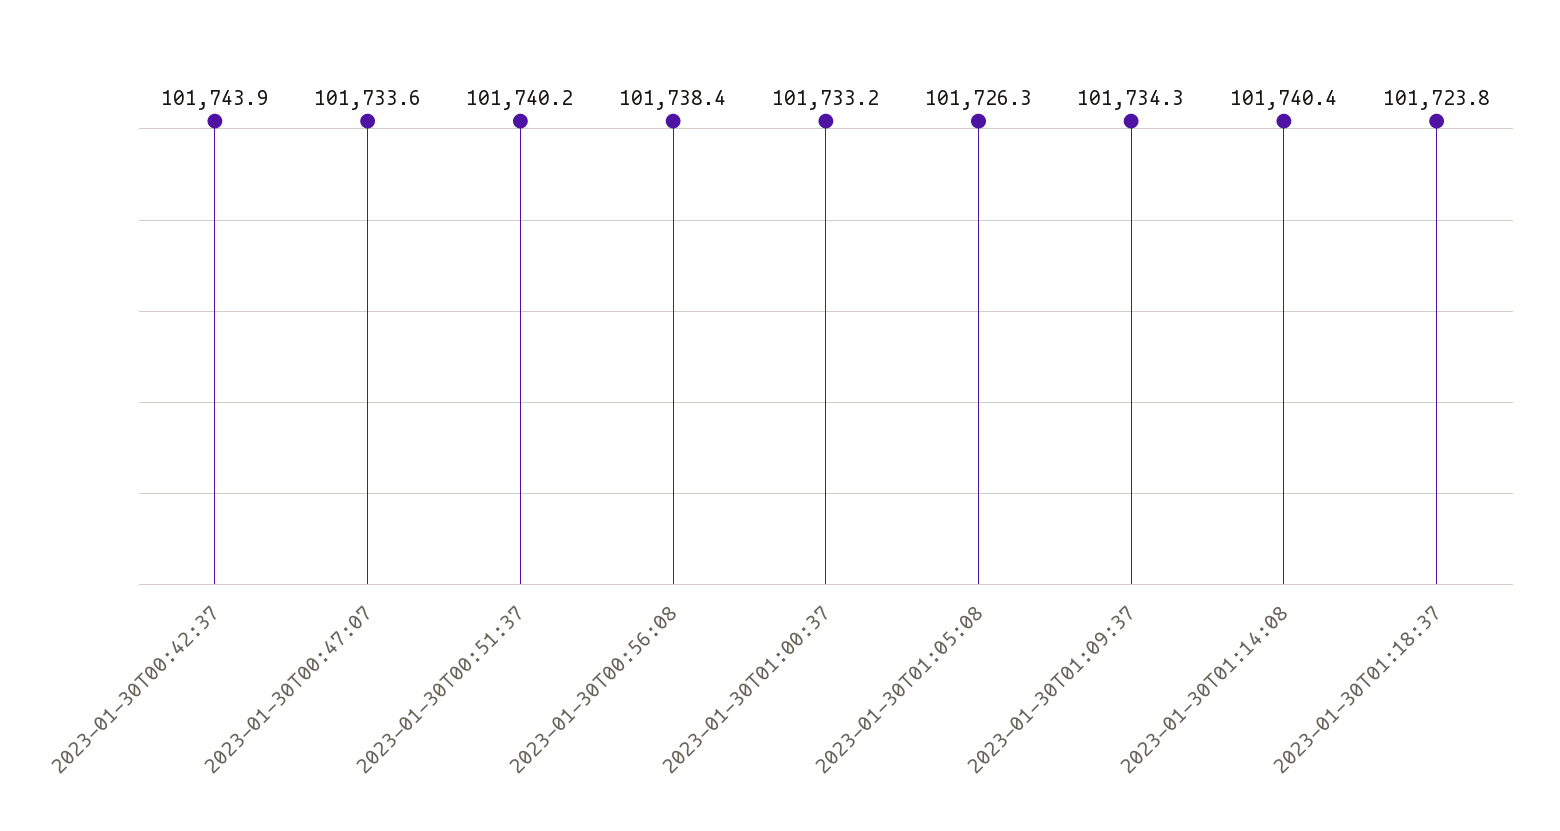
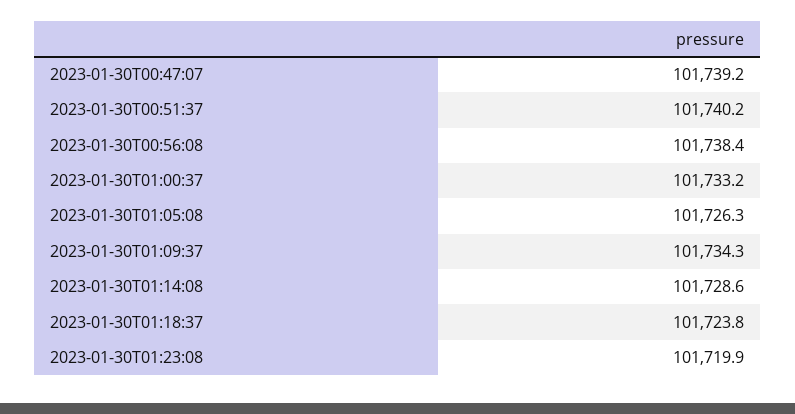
2023-01-30T00:42:37: 101743.9 -> none
2023-01-30T00:47:07: 101733.6 -> 101739.2
2023-01-30T01:14:08: 101740.4 -> 101728.6
2023-01-30T01:23:08: none -> 101719.9

